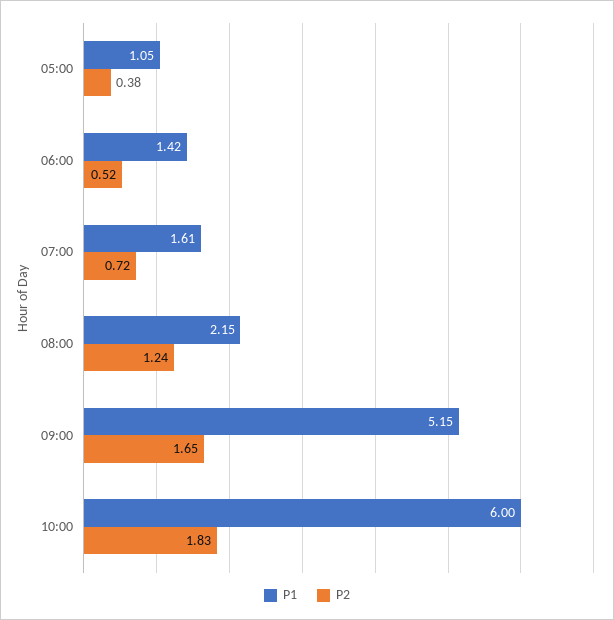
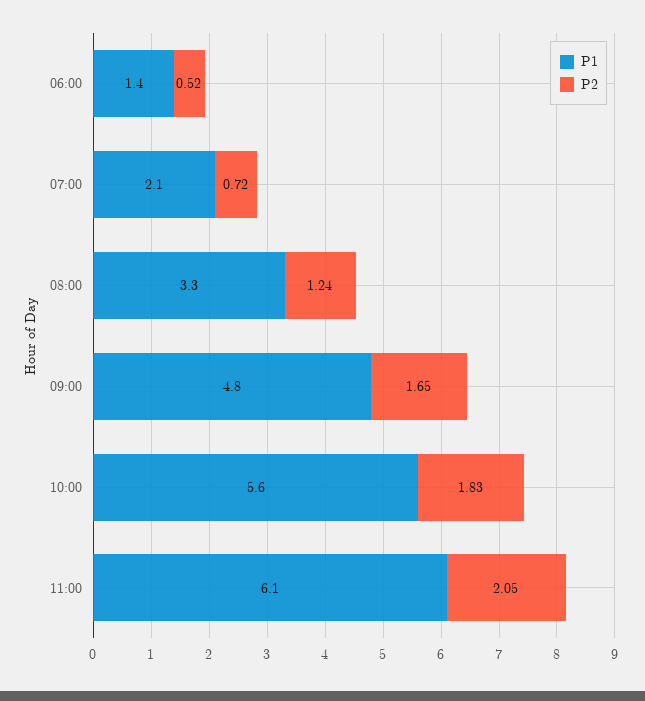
P1, 05:00: 1.05 -> none
P2, 05:00: 0.38 -> none
P1, 07:00: 1.61 -> 2.1
P1, 08:00: 2.15 -> 3.3
P1, 09:00: 5.15 -> 4.8
P1, 10:00: 6 -> 5.6
P1, 11:00: none -> 6.1
P2, 11:00: none -> 2.05

